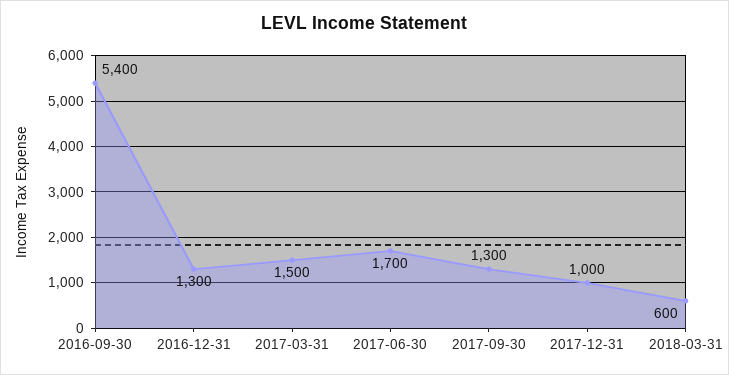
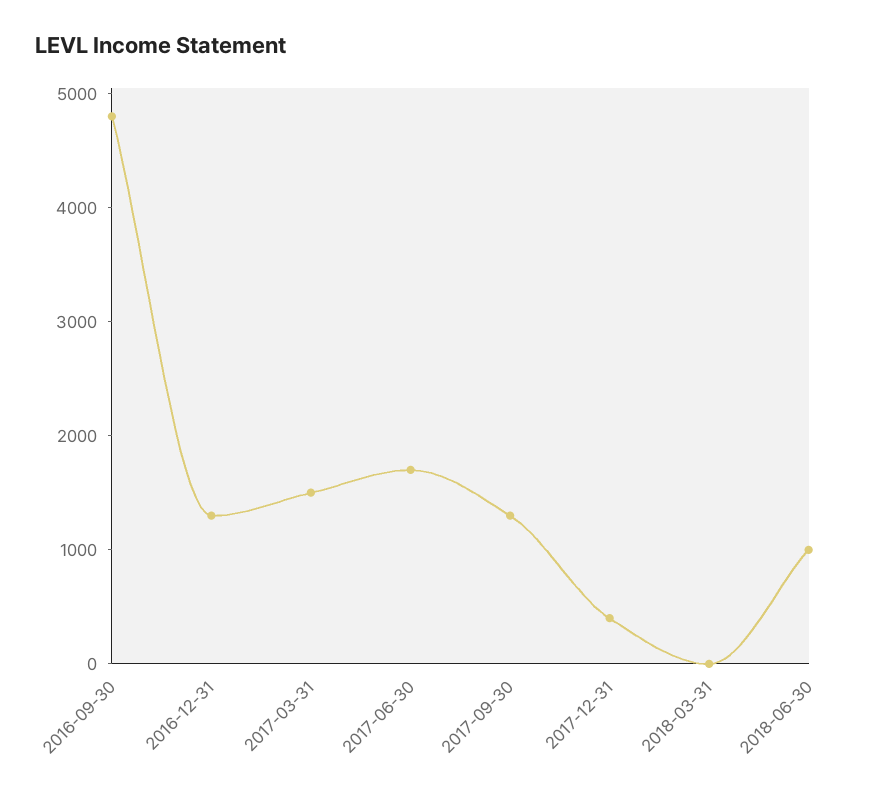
2016-09-30: 5400 -> 4800
2017-12-31: 1000 -> 400
2018-03-31: 600 -> 0
2018-06-30: none -> 1000

